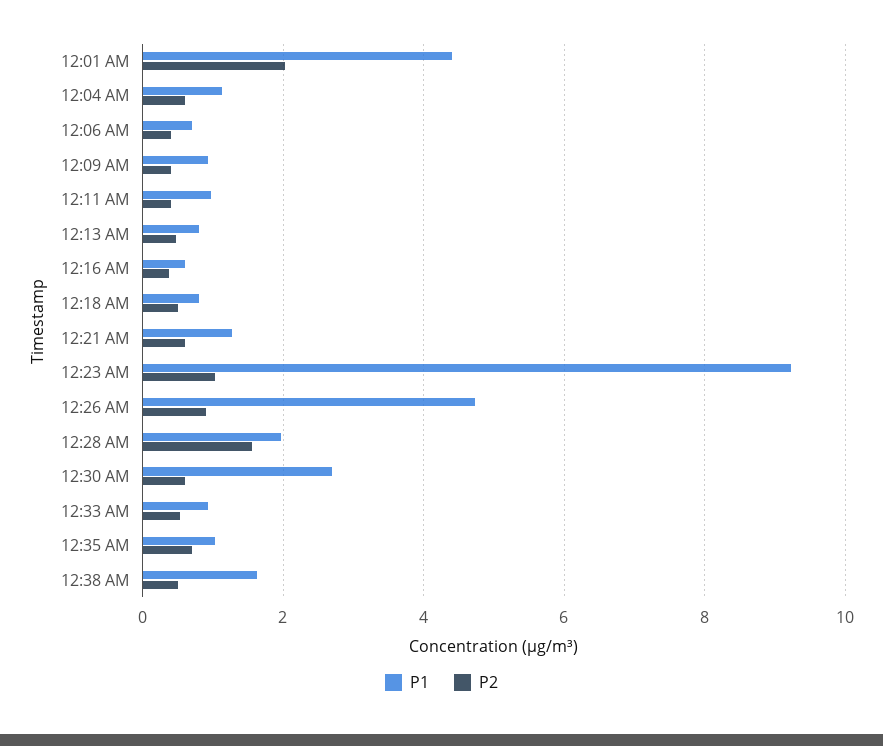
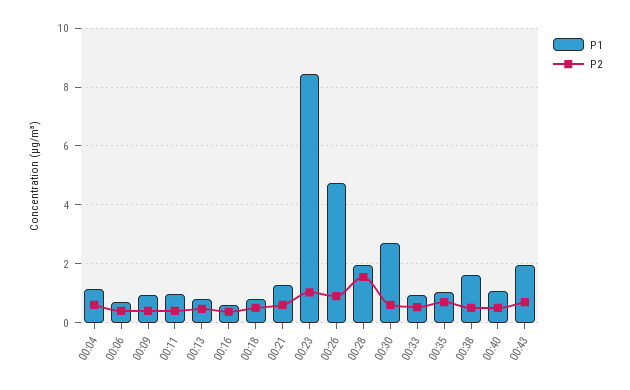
P1, 12:01 AM: 4.4 -> none
P2, 12:01 AM: 2 -> none
P1, 12:23 AM: 9.2 -> 8.5
P1, 00:40: none -> 1
P2, 00:40: none -> 0.5
P1, 00:43: none -> 2
P2, 00:43: none -> 0.75

